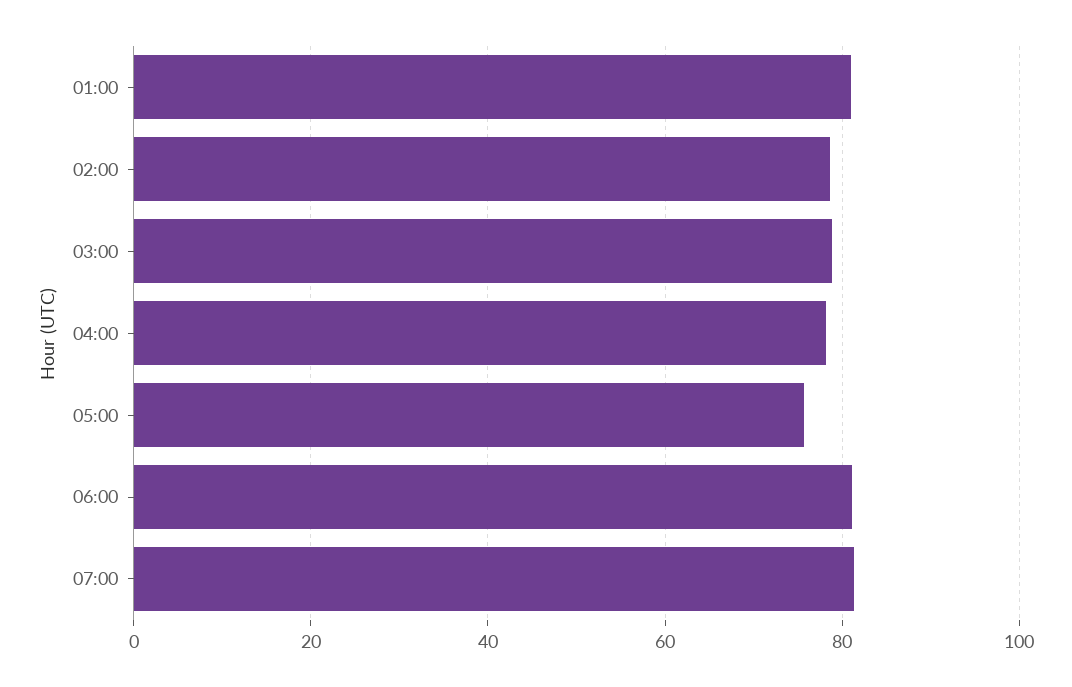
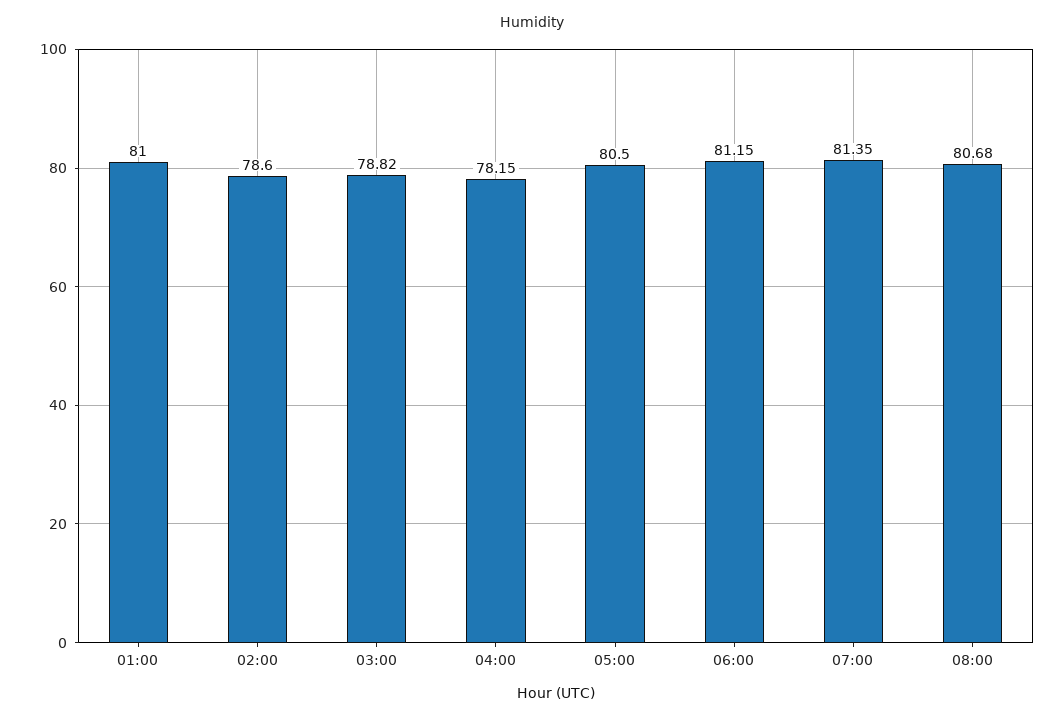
05:00: 76 -> 80.5
08:00: none -> 80.68

